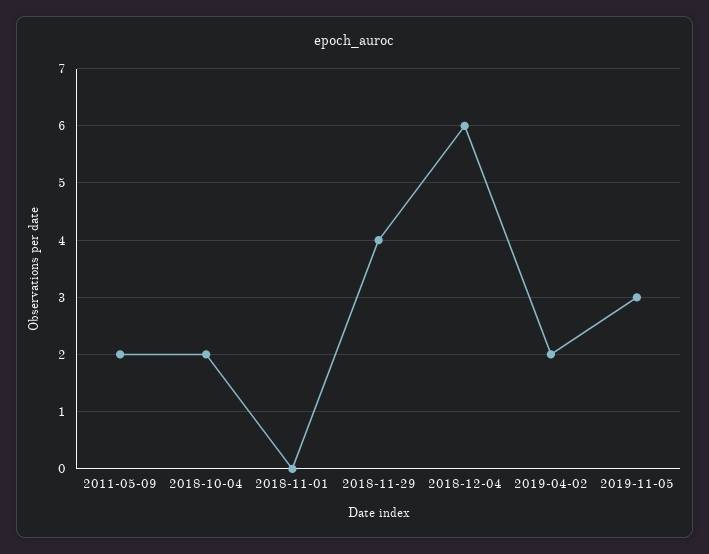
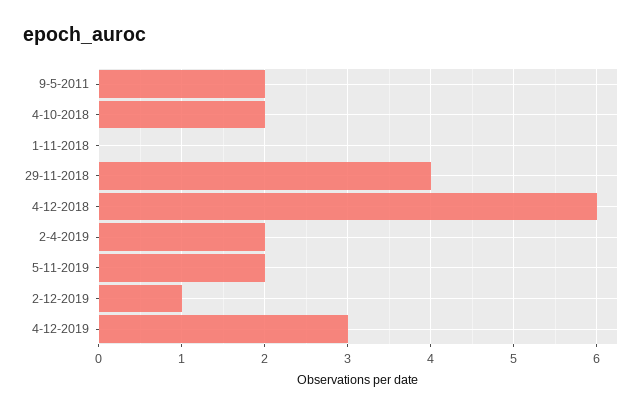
2019-11-05: 3 -> 2
2-12-2019: none -> 1
4-12-2019: none -> 3

